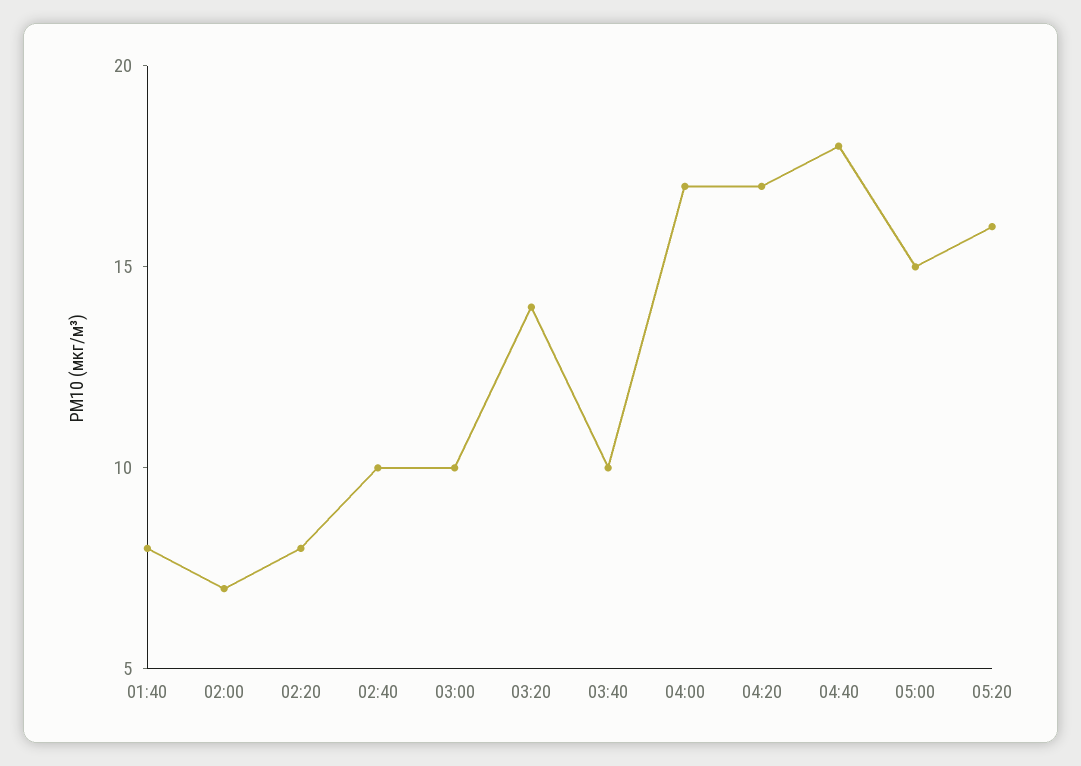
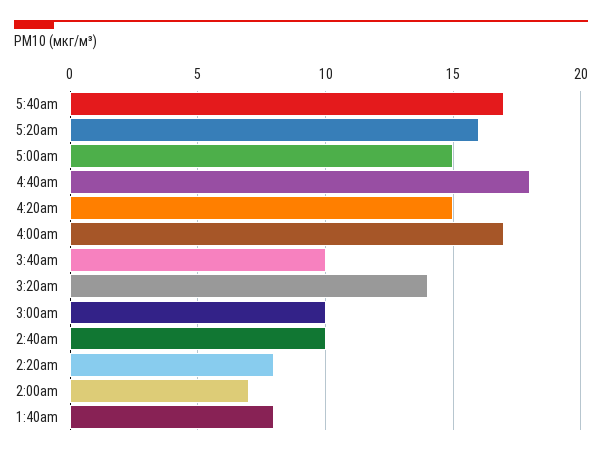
04:20: 17 -> 15
5:40am: none -> 17

